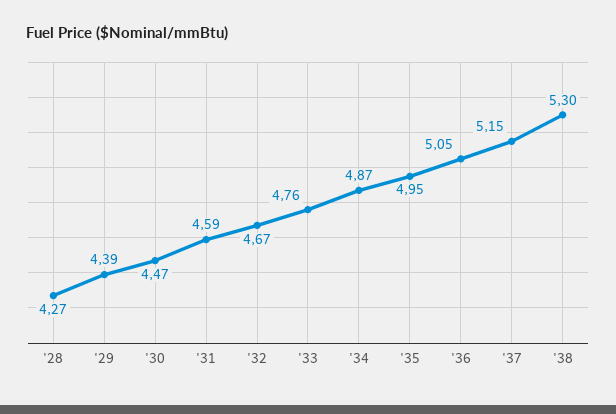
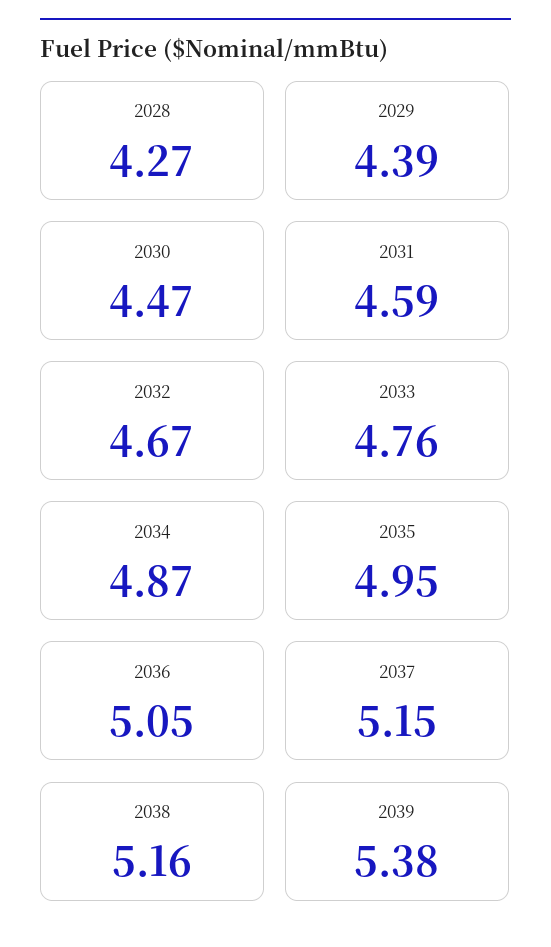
'38: 5.3 -> 5.16
2039: none -> 5.38

